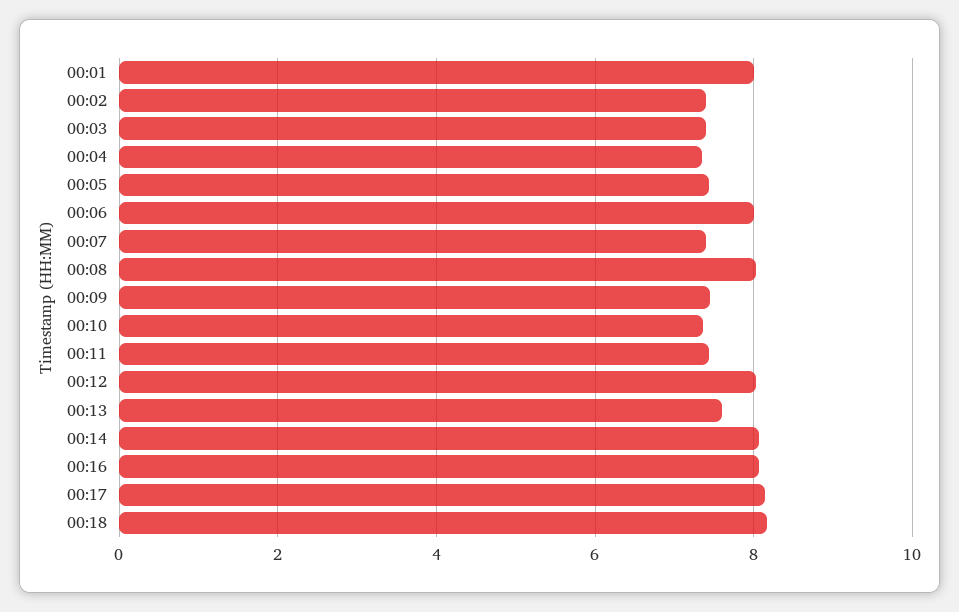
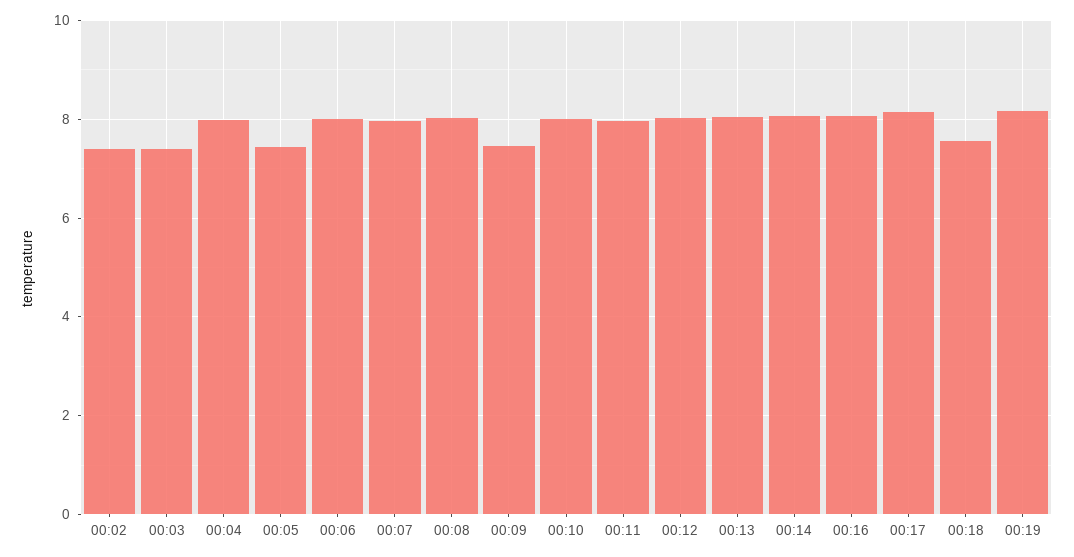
00:01: 8 -> none
00:04: 7.4 -> 8
00:07: 7.4 -> 8
00:10: 7.4 -> 8
00:11: 7.4 -> 8
00:13: 7.6 -> 8
00:18: 8.2 -> 7.6
00:19: none -> 8.2

